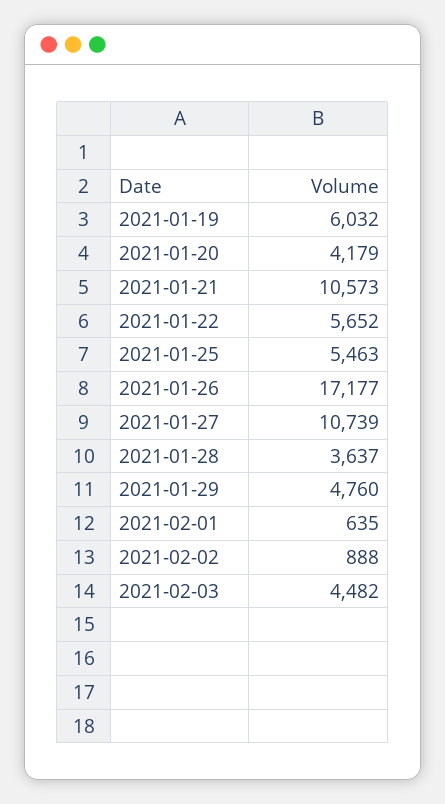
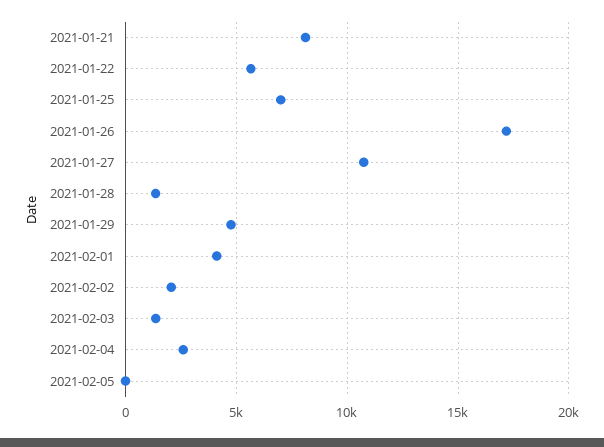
2021-01-19: 6032 -> none
2021-01-20: 4179 -> none
2021-01-21: 10573 -> 8000
2021-01-25: 5463 -> 7000
2021-01-28: 3637 -> 1500
2021-02-01: 635 -> 4000
2021-02-02: 888 -> 2000
2021-02-03: 4482 -> 1500
2021-02-04: none -> 2500
2021-02-05: none -> 0

